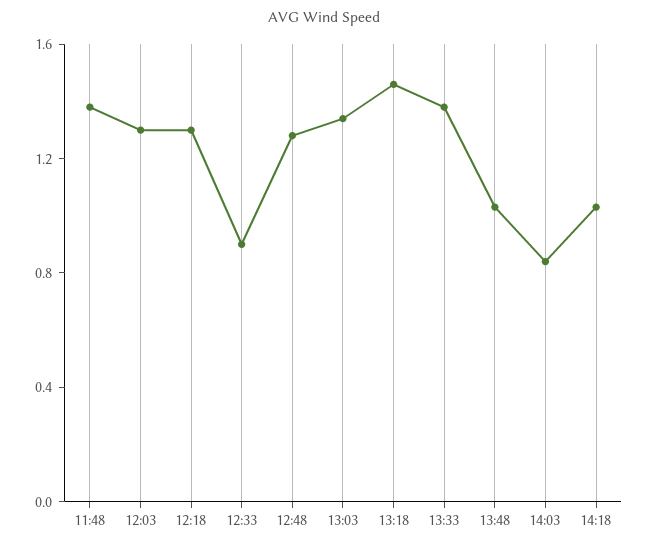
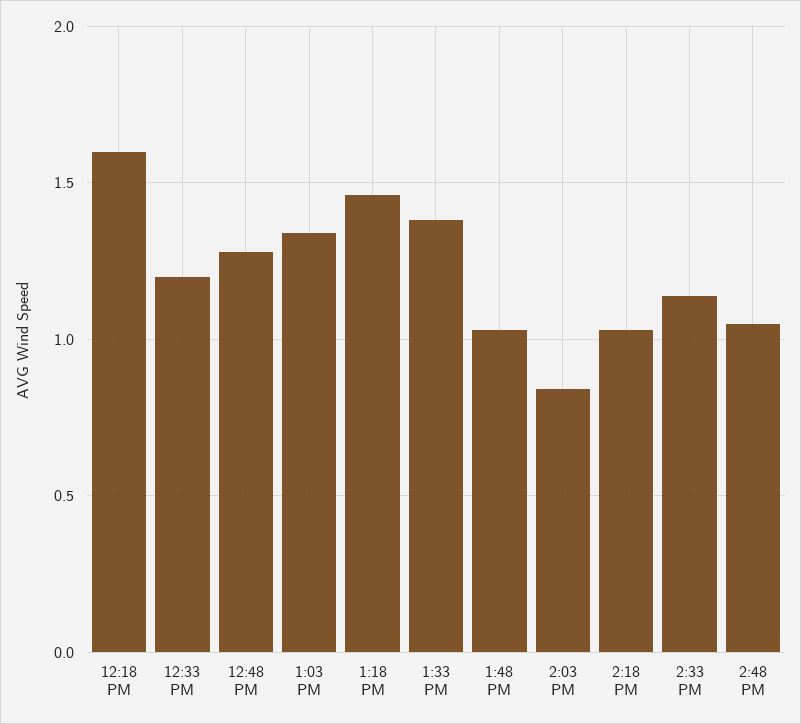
11:48: 1.4 -> none
12:03: 1.3 -> none
12:18: 1.3 -> 1.6
12:33: 0.9 -> 1.2
2:33 PM: none -> 1.15
2:48 PM: none -> 1.05

